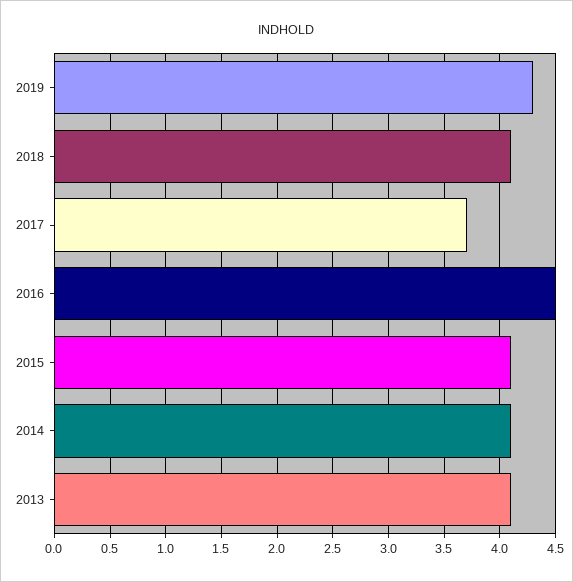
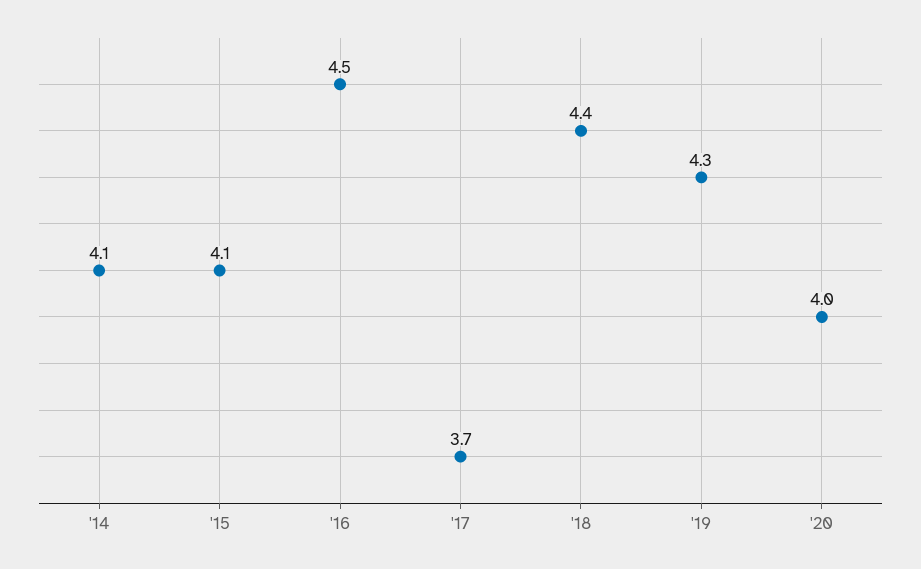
2018: 4.1 -> 4.4
2013: 4.1 -> none
'20: none -> 4

